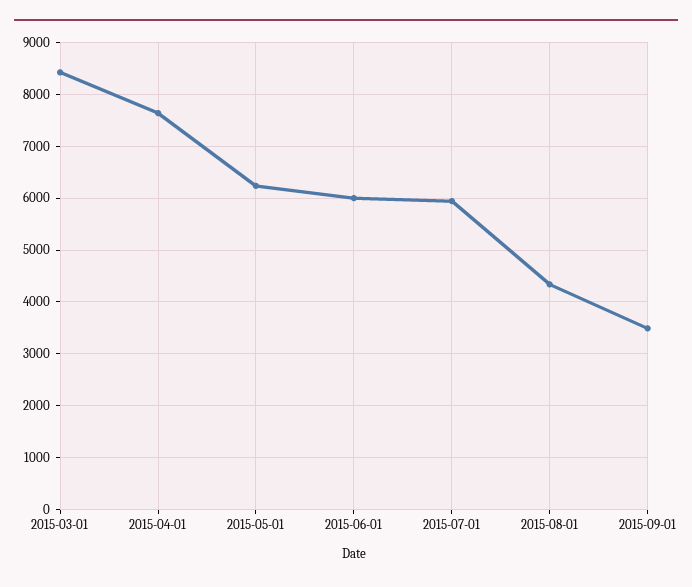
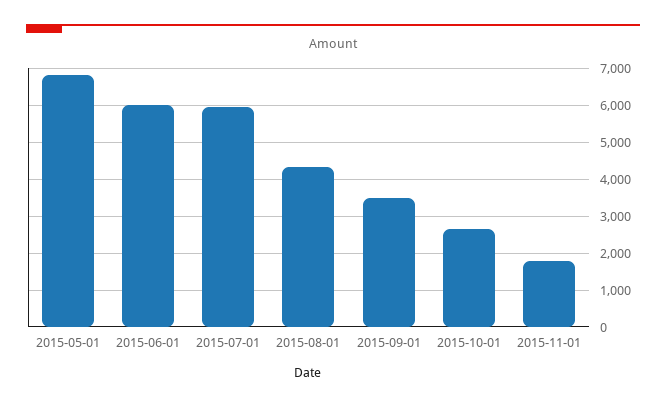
2015-03-01: 8400 -> none
2015-04-01: 7600 -> none
2015-05-01: 6200 -> 6800
2015-10-01: none -> 2600
2015-11-01: none -> 1800

